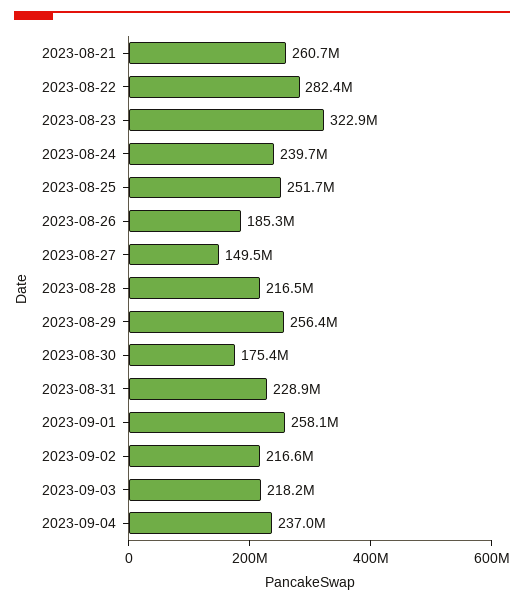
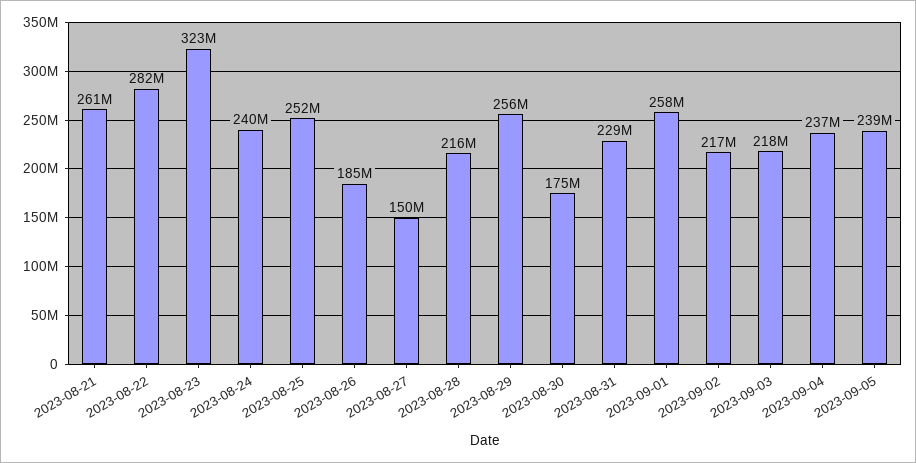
2023-09-05: none -> 239000000

